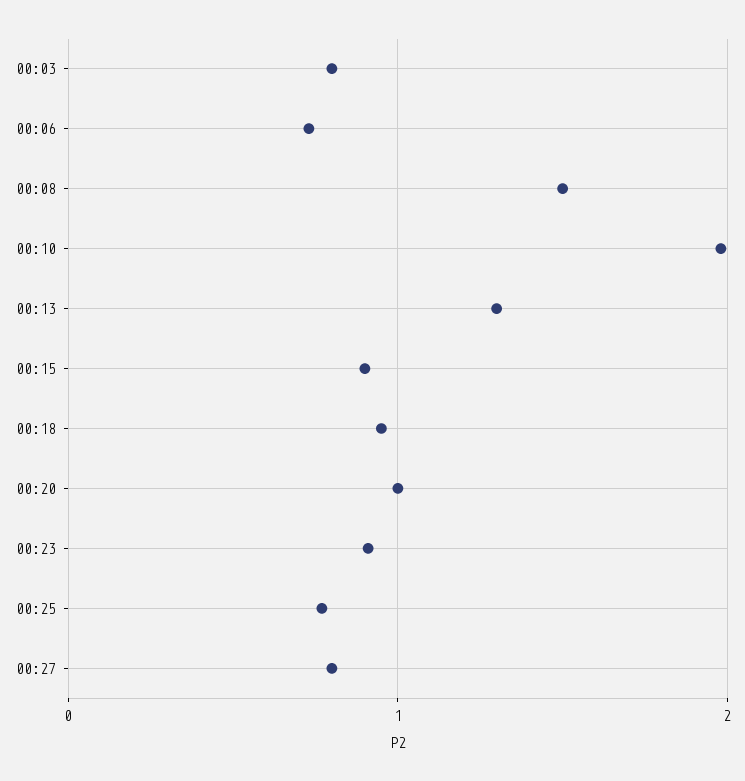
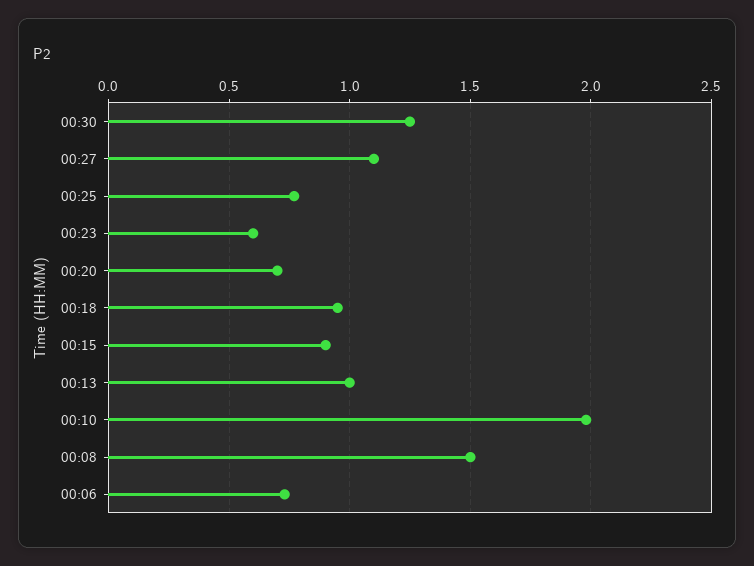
00:03: 0.8 -> none
00:13: 1.3 -> 1
00:20: 1 -> 0.7
00:23: 0.9 -> 0.6
00:27: 0.8 -> 1.1
00:30: none -> 1.25

